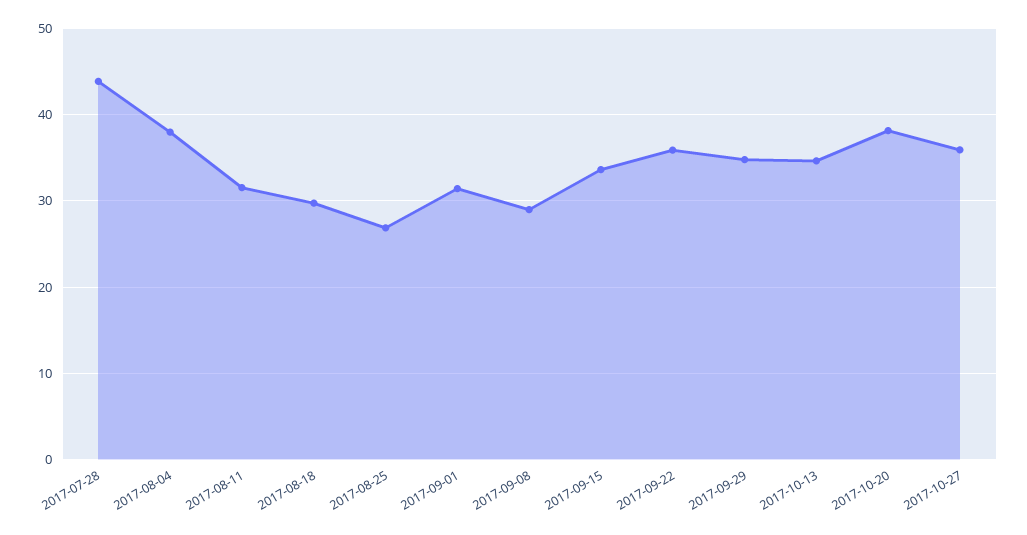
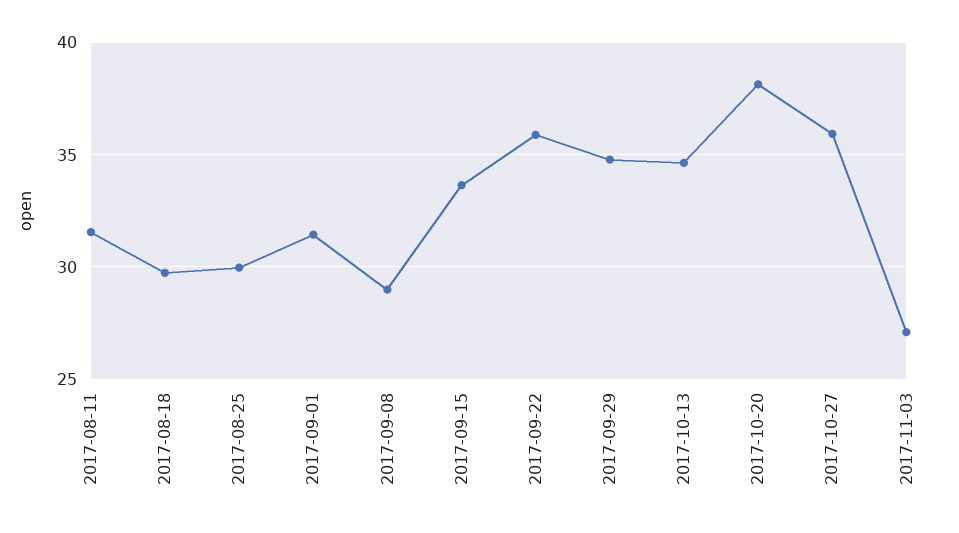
2017-07-28: 44 -> none
2017-08-04: 38 -> none
2017-08-25: 27 -> 30
2017-11-03: none -> 27

